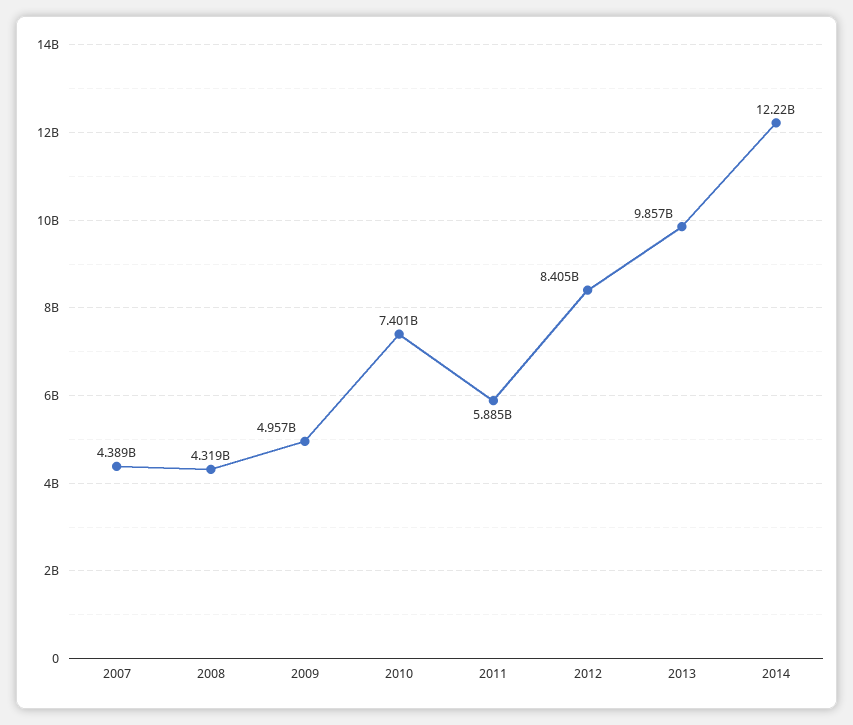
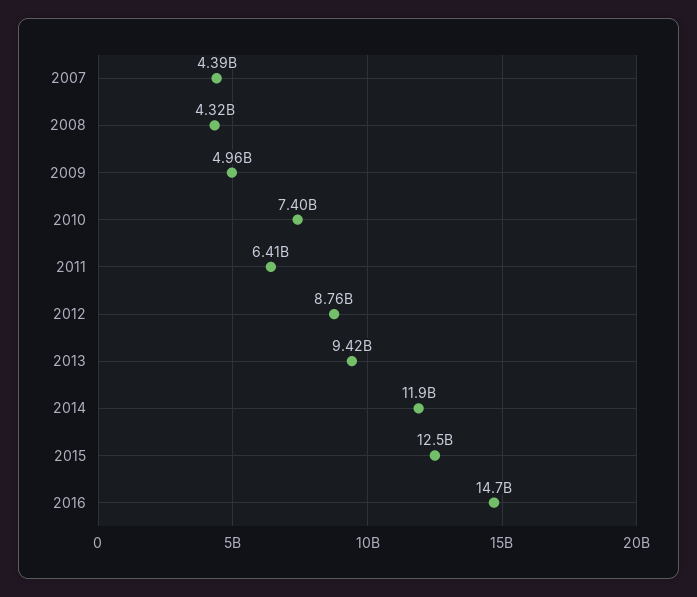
2011: 5885000000 -> 6410000000
2012: 8405000000 -> 8760000000
2013: 9857000000 -> 9420000000
2014: 12220000000 -> 11900000000
2015: none -> 12500000000
2016: none -> 14700000000

